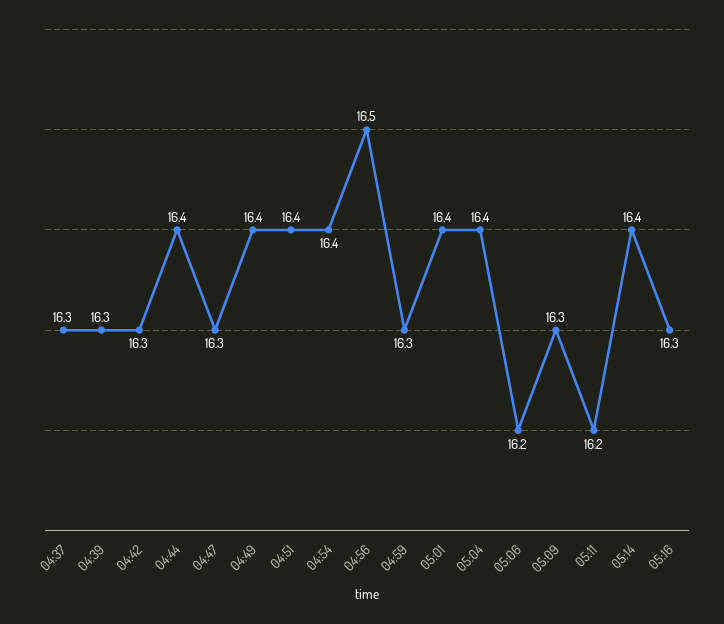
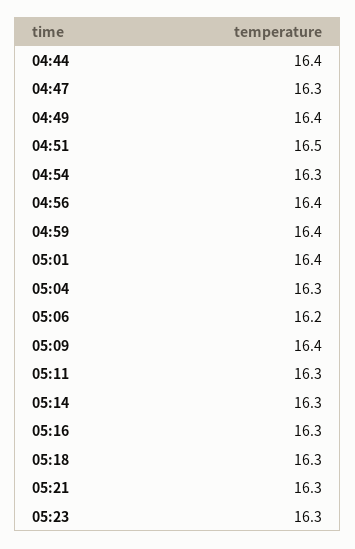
04:37: 16.3 -> none
04:39: 16.3 -> none
04:42: 16.3 -> none
04:51: 16.4 -> 16.5
04:54: 16.4 -> 16.3
04:56: 16.5 -> 16.4
04:59: 16.3 -> 16.4
05:04: 16.4 -> 16.3
05:09: 16.3 -> 16.4
05:11: 16.2 -> 16.3
05:14: 16.4 -> 16.3
05:18: none -> 16.3
05:21: none -> 16.3
05:23: none -> 16.3

